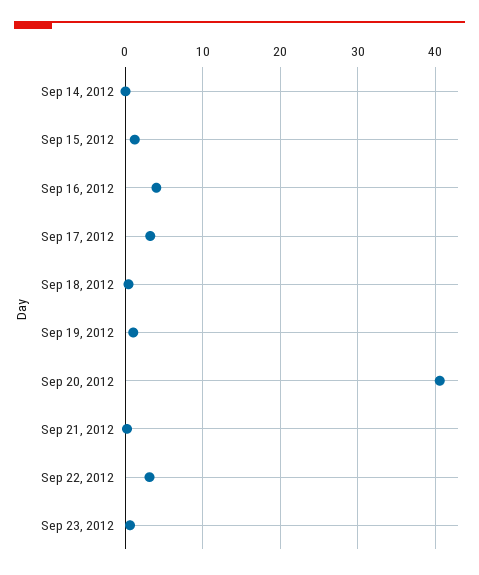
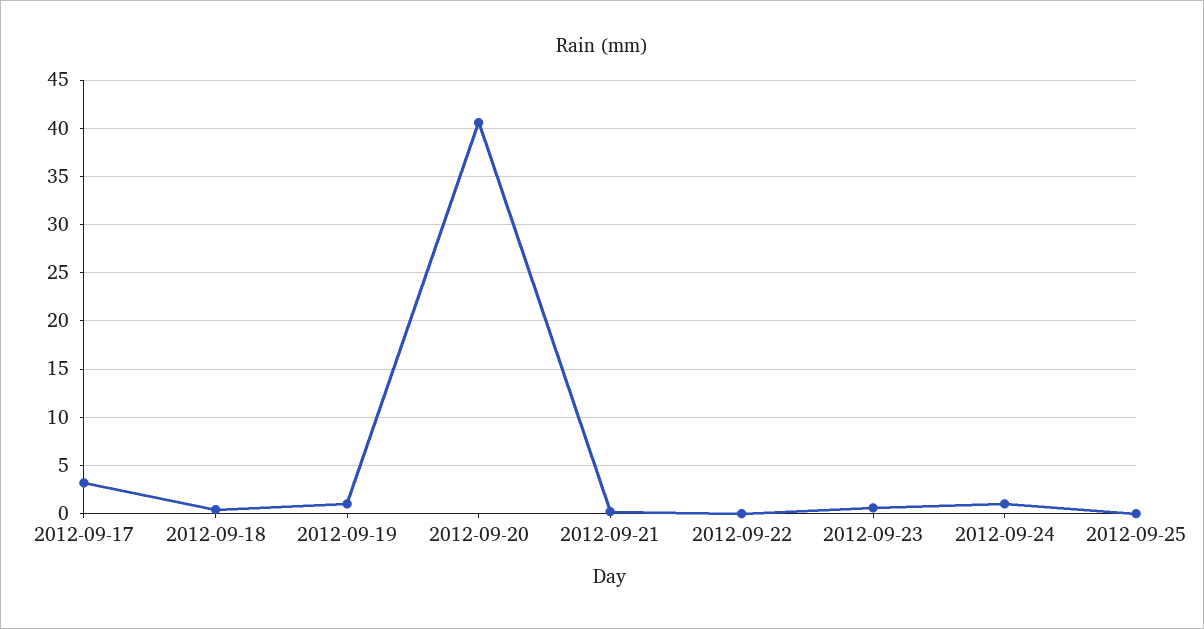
Sep 14, 2012: 0 -> none
Sep 15, 2012: 1 -> none
Sep 16, 2012: 4 -> none
Sep 22, 2012: 3 -> 0
2012-09-24: none -> 1
2012-09-25: none -> 0

